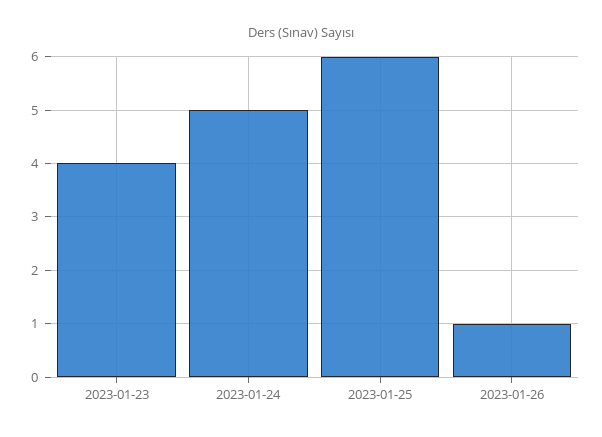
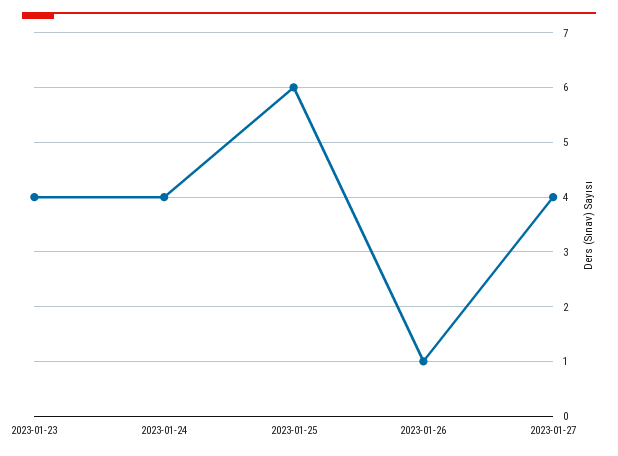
2023-01-24: 5 -> 4
2023-01-27: none -> 4

